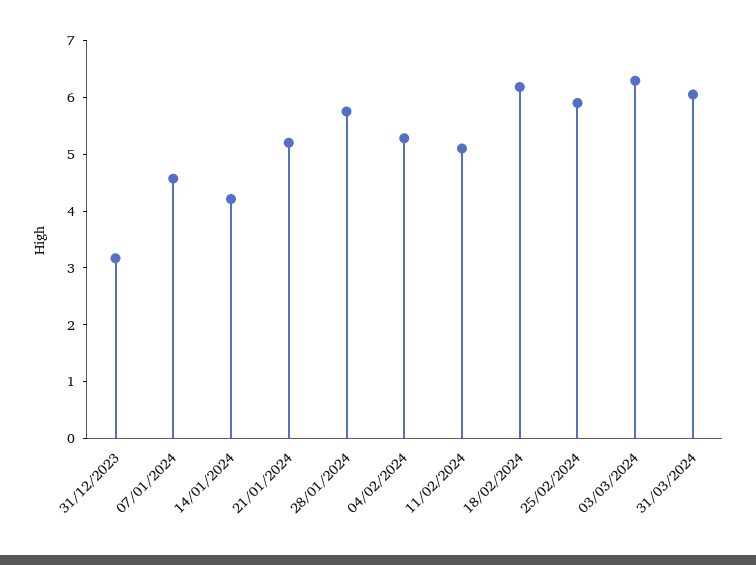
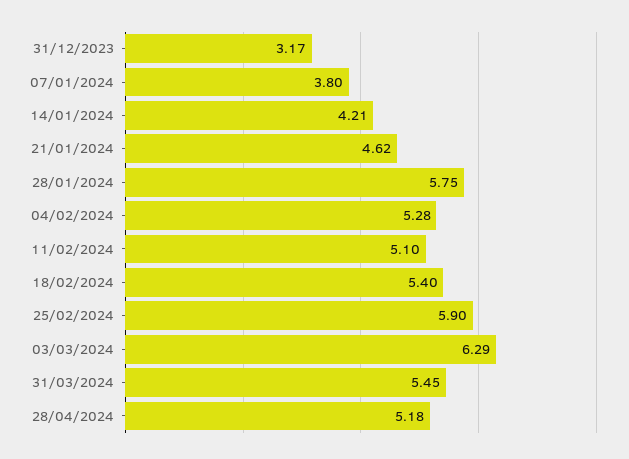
07/01/2024: 4.6 -> 3.8
21/01/2024: 5.2 -> 4.62
18/02/2024: 6.2 -> 5.4
31/03/2024: 6 -> 5.45
28/04/2024: none -> 5.18

